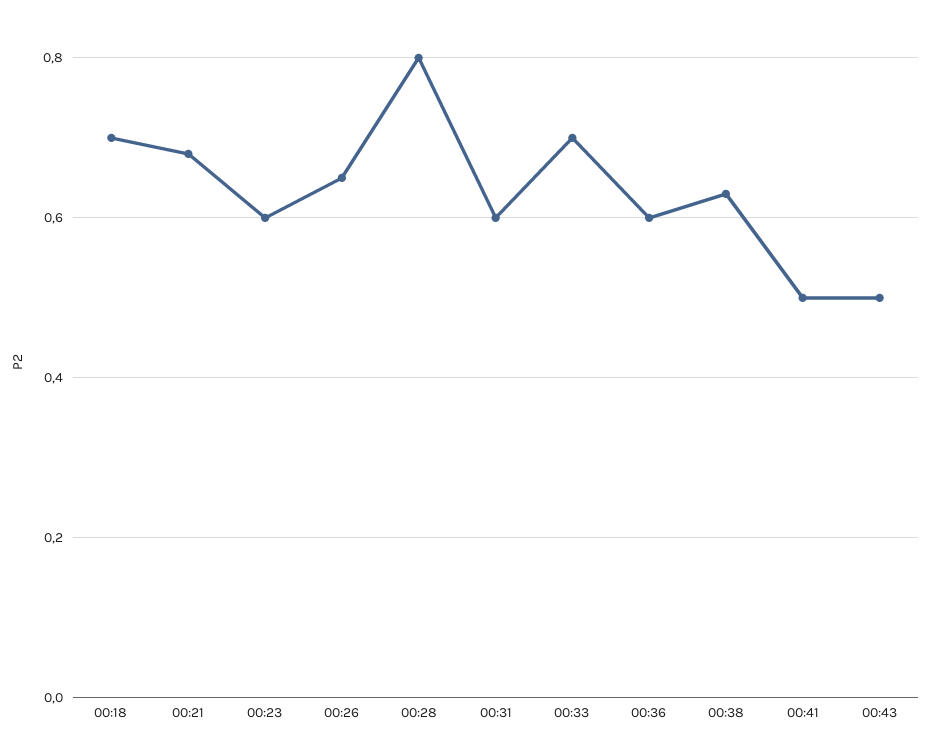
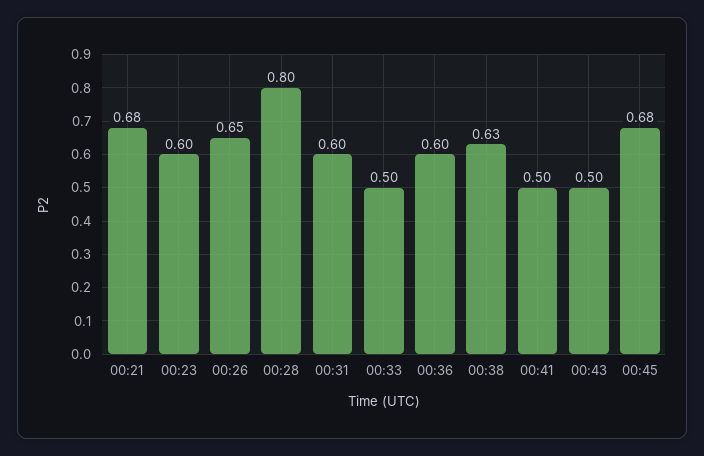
00:18: 0.7 -> none
00:33: 0.7 -> 0.5
00:45: none -> 0.68

